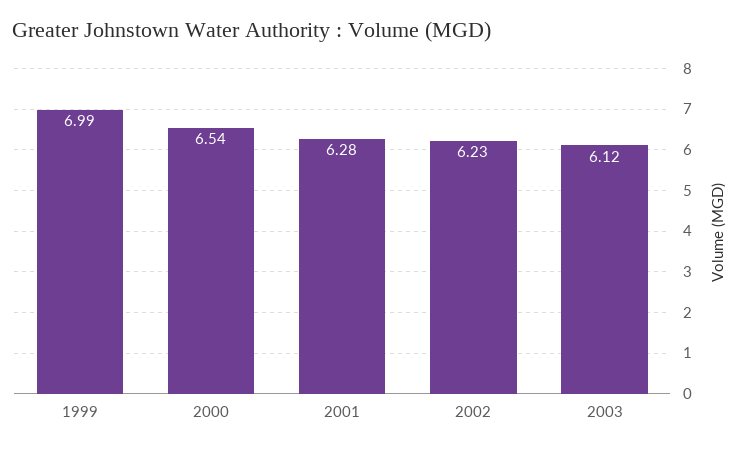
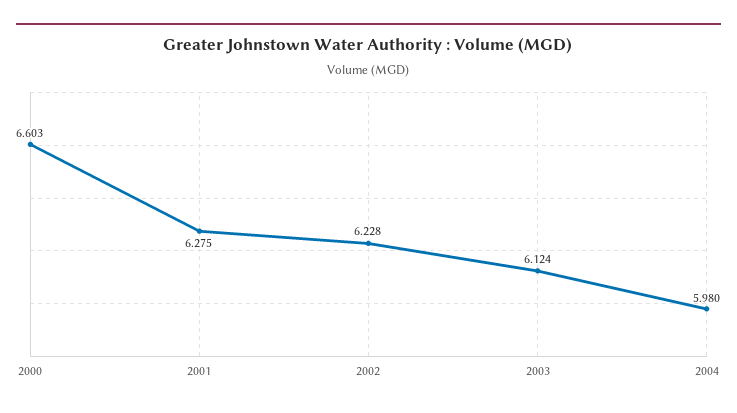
1999: 6.99 -> none
2000: 6.54 -> 6.603
2004: none -> 5.98

